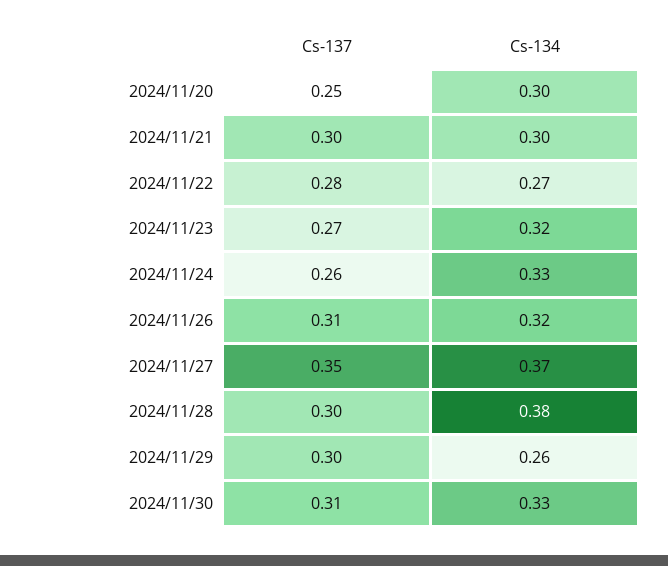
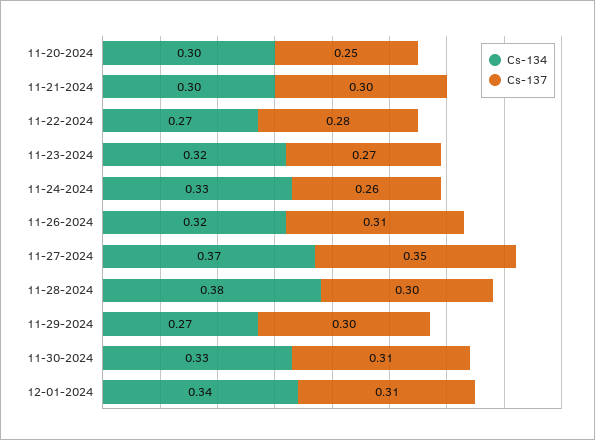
Cs-134, 2024/11/29: 0.26 -> 0.27
Cs-134, 12-01-2024: none -> 0.34
Cs-137, 12-01-2024: none -> 0.31

